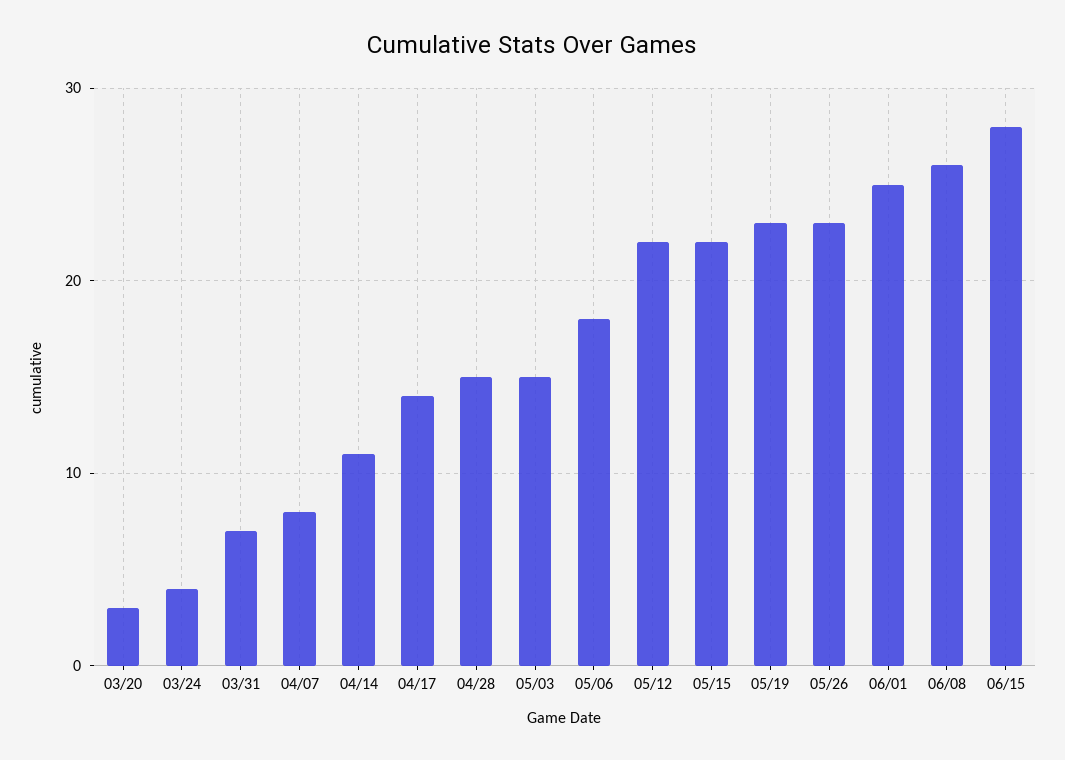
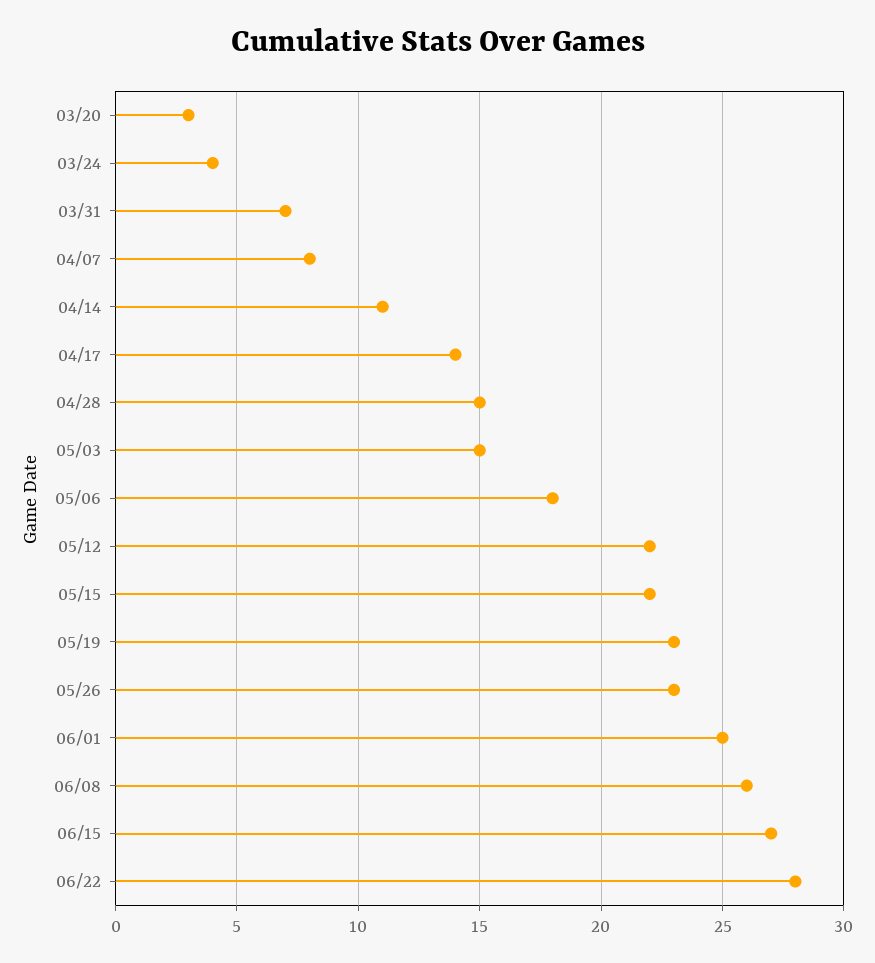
06/15: 28 -> 27
06/22: none -> 28

